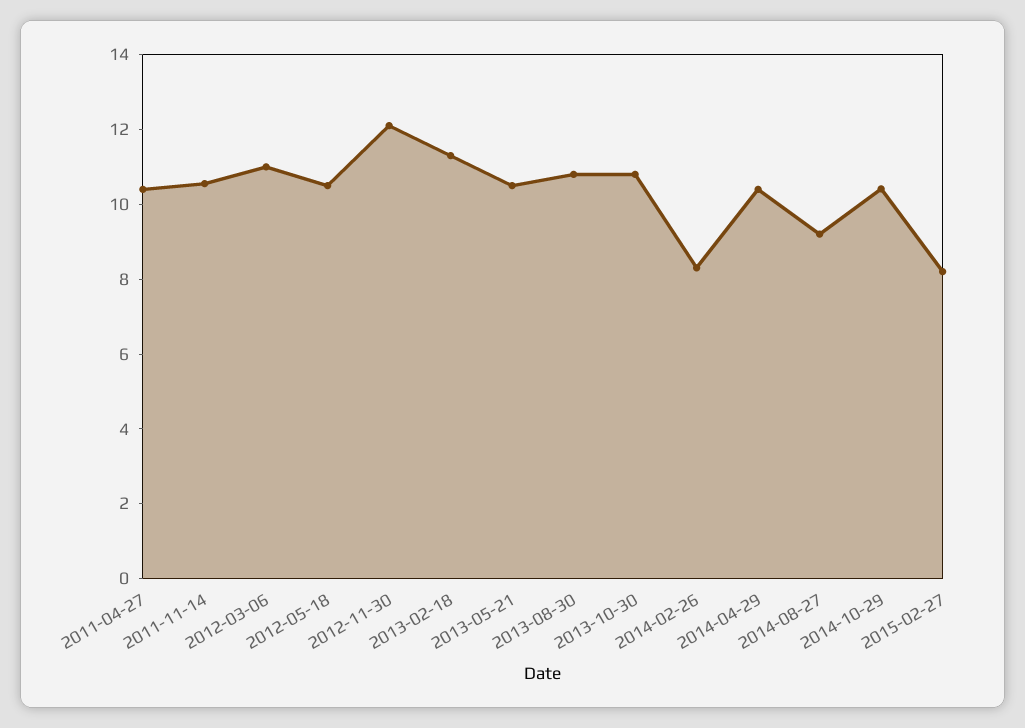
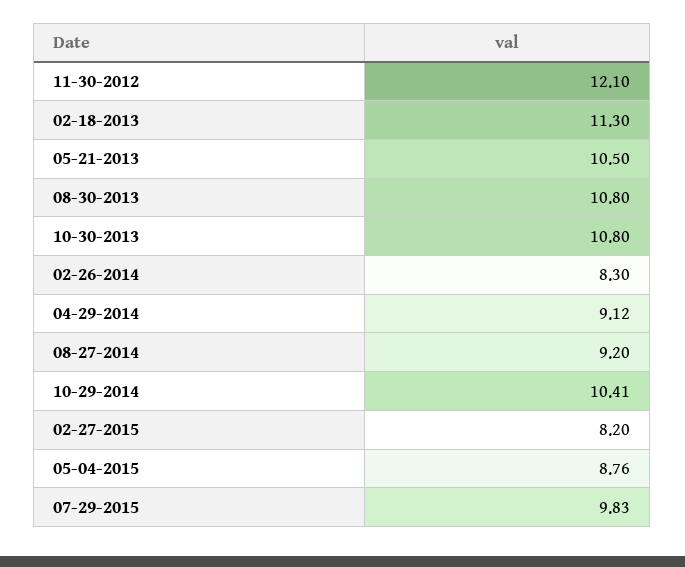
2011-04-27: 10.5 -> none
2011-11-14: 10.5 -> none
2012-03-06: 11 -> none
2012-05-18: 10.5 -> none
2014-04-29: 10.5 -> 9.12
05-04-2015: none -> 8.76
07-29-2015: none -> 9.83

